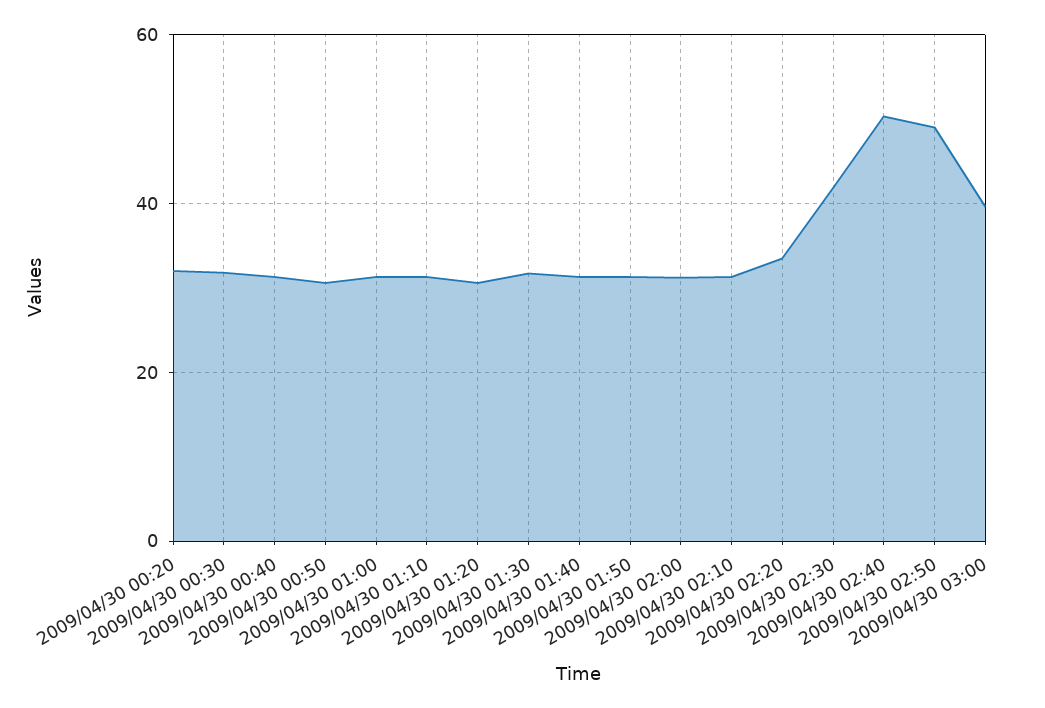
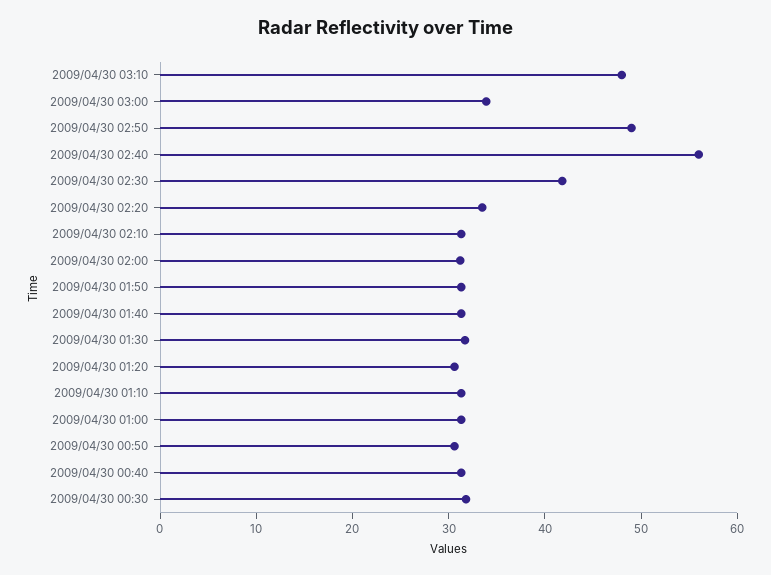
2009/04/30 00:20: 32 -> none
2009/04/30 02:40: 50 -> 56
2009/04/30 03:00: 40 -> 34
2009/04/30 03:10: none -> 48

